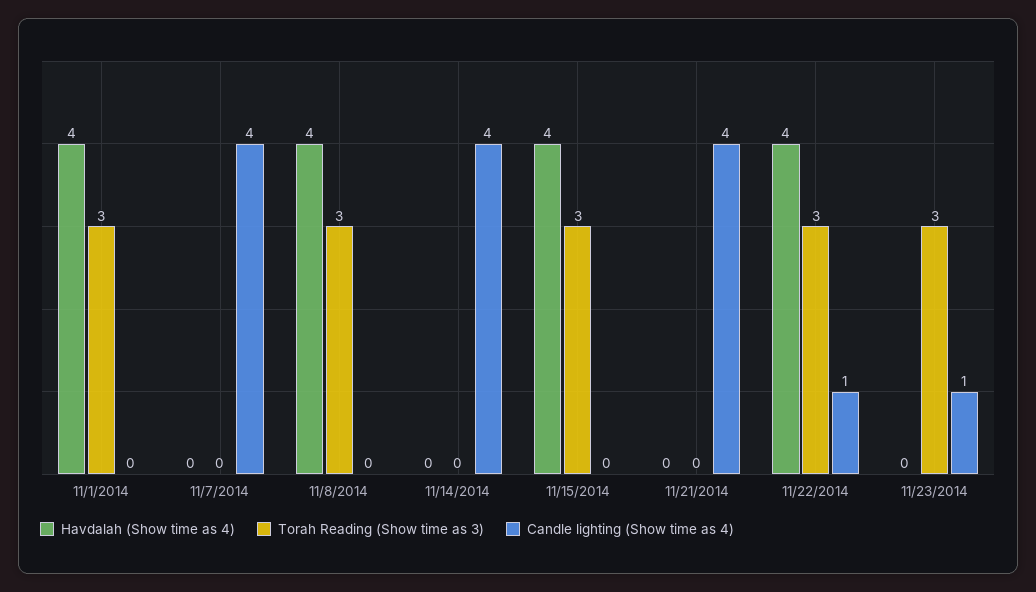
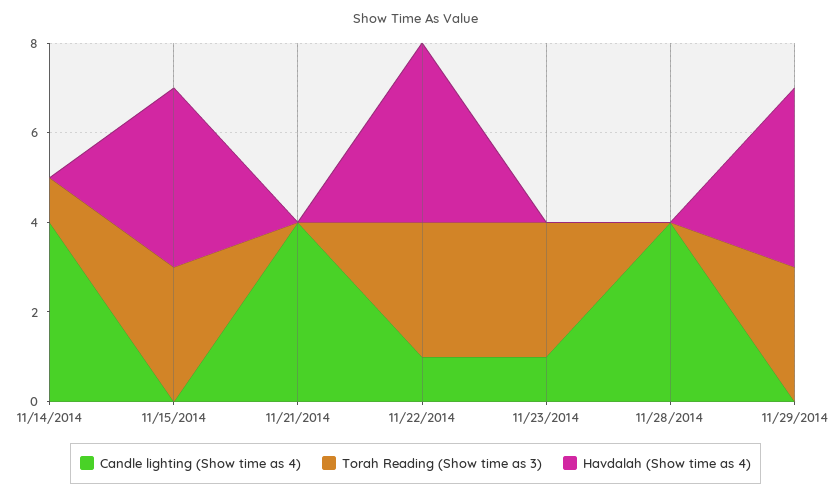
Havdalah (Show time as 4), 11/1/2014: 4 -> none
Torah Reading (Show time as 3), 11/1/2014: 3 -> none
Candle lighting (Show time as 4), 11/1/2014: 0 -> none
Havdalah (Show time as 4), 11/7/2014: 0 -> none
Torah Reading (Show time as 3), 11/7/2014: 0 -> none
Candle lighting (Show time as 4), 11/7/2014: 4 -> none
Havdalah (Show time as 4), 11/8/2014: 4 -> none
Torah Reading (Show time as 3), 11/8/2014: 3 -> none
Candle lighting (Show time as 4), 11/8/2014: 0 -> none
Torah Reading (Show time as 3), 11/14/2014: 0 -> 1
Candle lighting (Show time as 4), 11/28/2014: none -> 4
Torah Reading (Show time as 3), 11/28/2014: none -> 0
Havdalah (Show time as 4), 11/28/2014: none -> 0
Candle lighting (Show time as 4), 11/29/2014: none -> 0
Torah Reading (Show time as 3), 11/29/2014: none -> 3
Havdalah (Show time as 4), 11/29/2014: none -> 4

